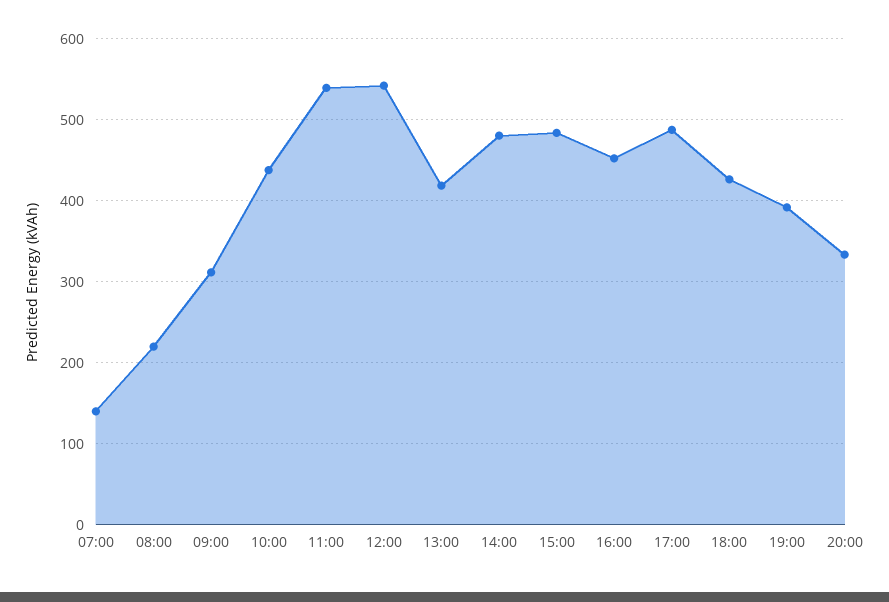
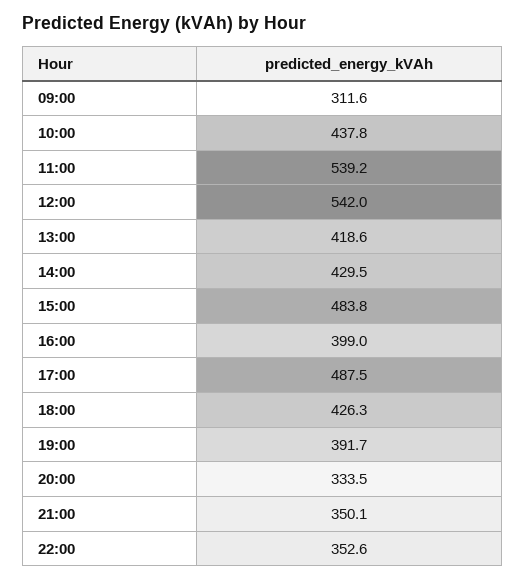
07:00: 140 -> none
08:00: 220 -> none
14:00: 480 -> 429.5
16:00: 450 -> 399
21:00: none -> 350.1
22:00: none -> 352.6

